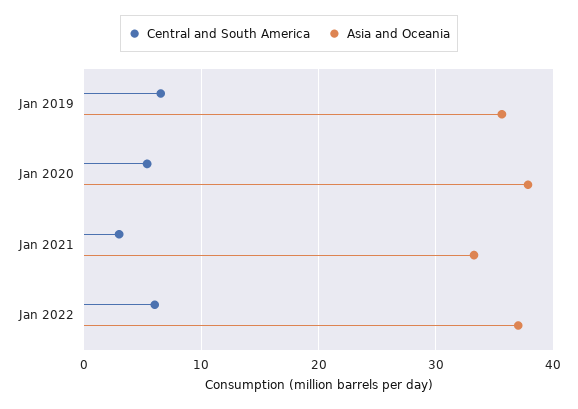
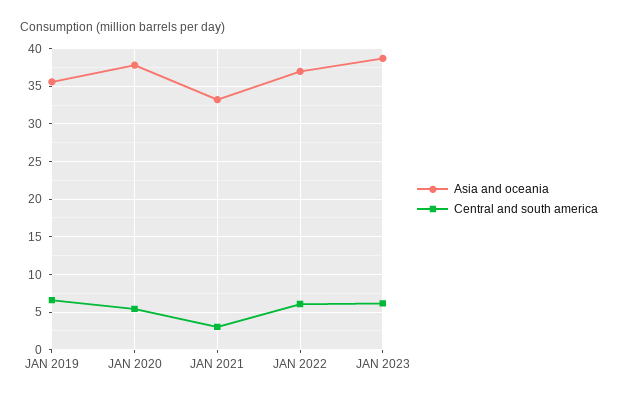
Asia and Oceania, JAN 2023: none -> 39
Central and South America, JAN 2023: none -> 6

